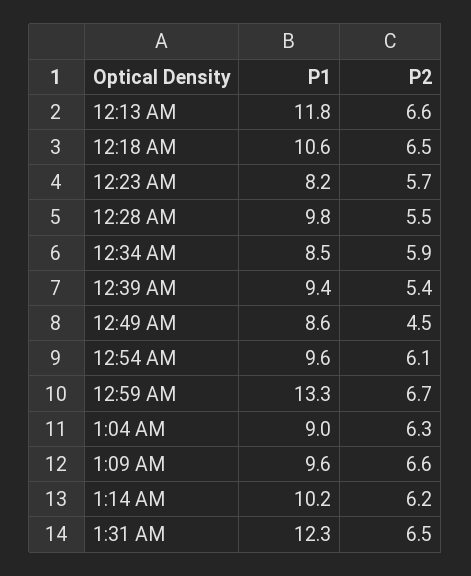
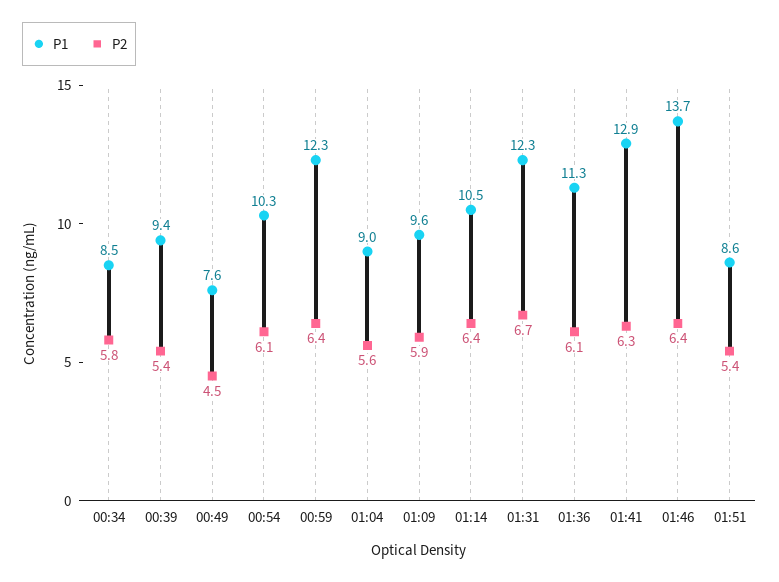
P1, 12:13 AM: 11.8 -> none
P2, 12:13 AM: 6.6 -> none
P1, 12:18 AM: 10.6 -> none
P2, 12:18 AM: 6.5 -> none
P1, 12:23 AM: 8.2 -> none
P2, 12:23 AM: 5.7 -> none
P1, 12:28 AM: 9.8 -> none
P2, 12:28 AM: 5.5 -> none
P2, 12:34 AM: 5.9 -> 5.8
P1, 12:49 AM: 8.6 -> 7.6
P1, 12:54 AM: 9.6 -> 10.3
P1, 12:59 AM: 13.3 -> 12.3
P2, 12:59 AM: 6.7 -> 6.4
P2, 1:04 AM: 6.3 -> 5.6
P2, 1:09 AM: 6.6 -> 5.9
P1, 1:14 AM: 10.2 -> 10.5
P2, 1:14 AM: 6.2 -> 6.4
P2, 1:31 AM: 6.5 -> 6.7
P1, 01:36: none -> 11.3
P2, 01:36: none -> 6.1
P1, 01:41: none -> 12.9
P2, 01:41: none -> 6.3
P1, 01:46: none -> 13.7
P2, 01:46: none -> 6.4
P1, 01:51: none -> 8.6
P2, 01:51: none -> 5.4

